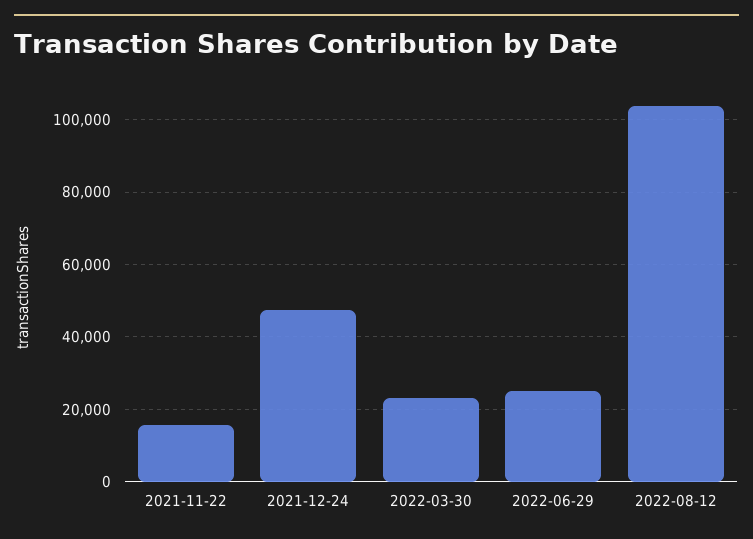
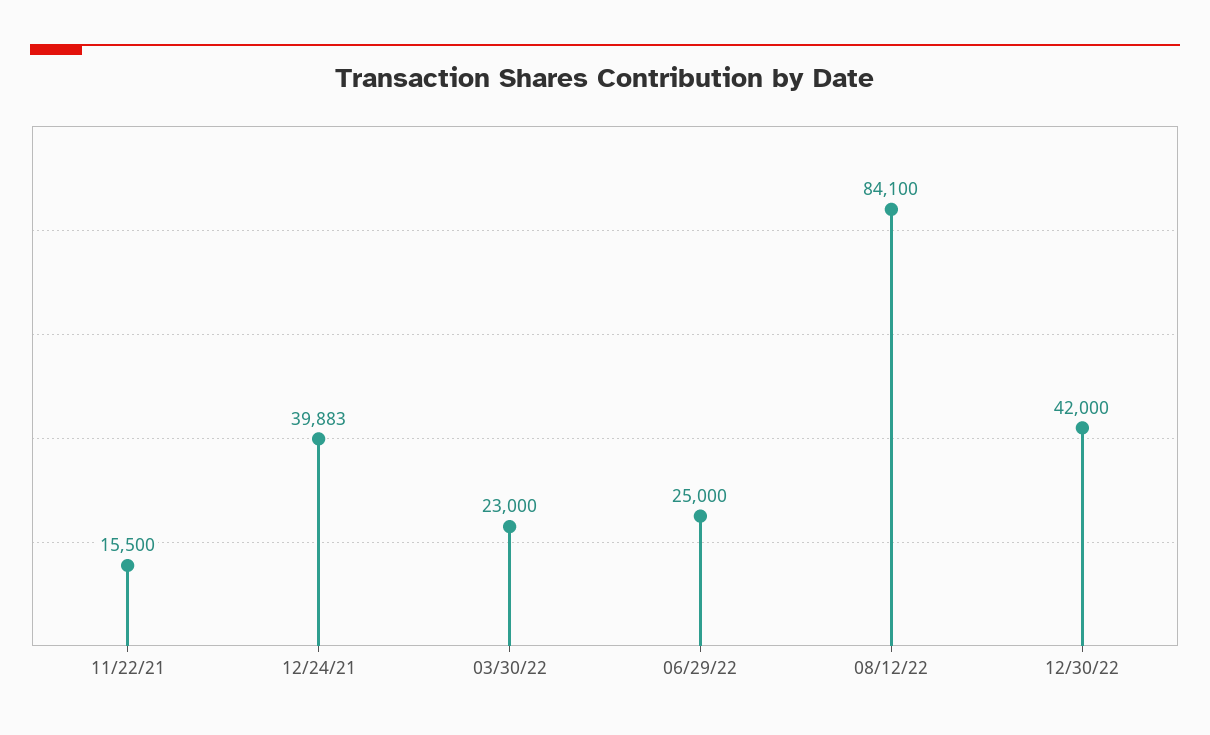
2021-12-24: 48000 -> 39883
2022-08-12: 104000 -> 84100
12/30/22: none -> 42000

